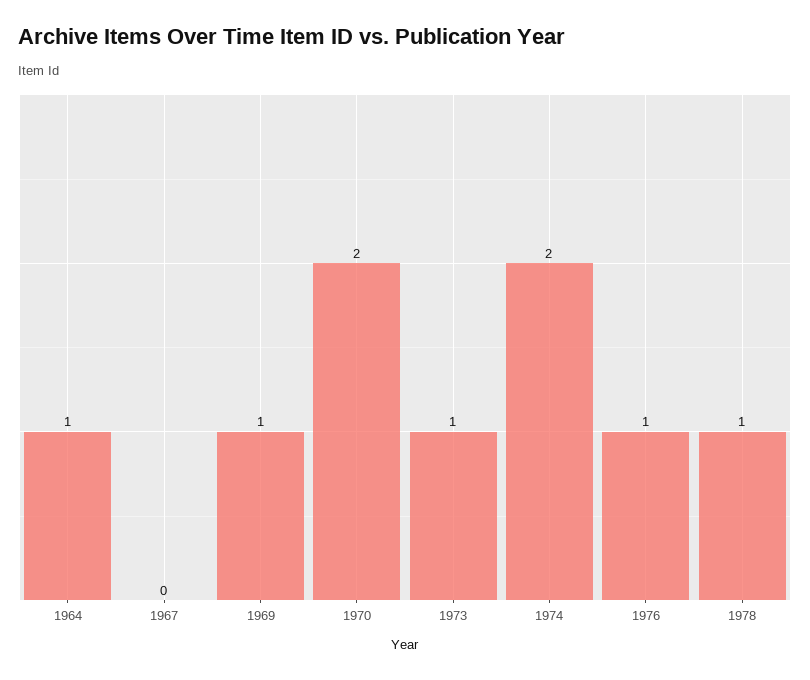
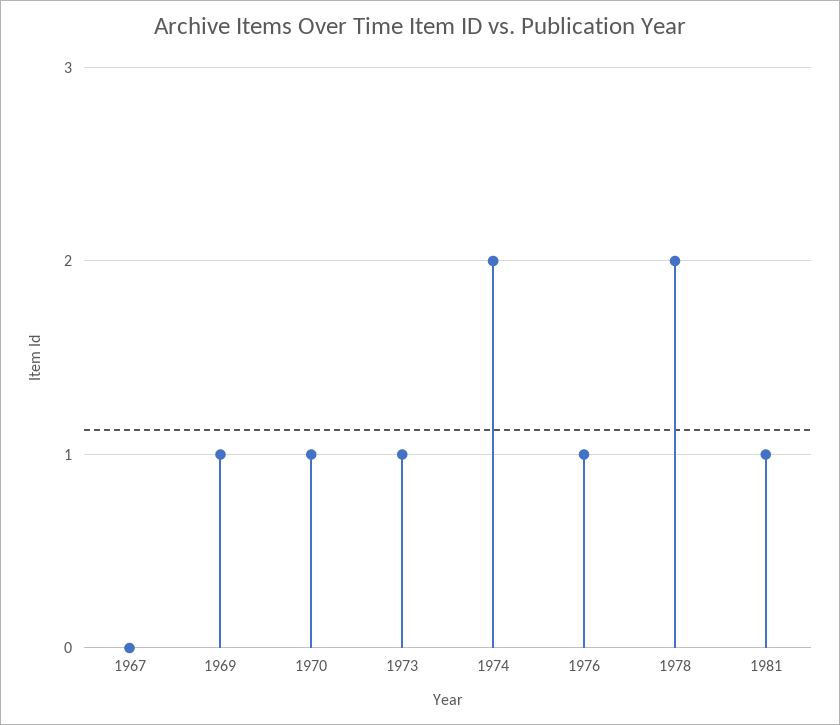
1964: 1 -> none
1970: 2 -> 1
1978: 1 -> 2
1981: none -> 1

